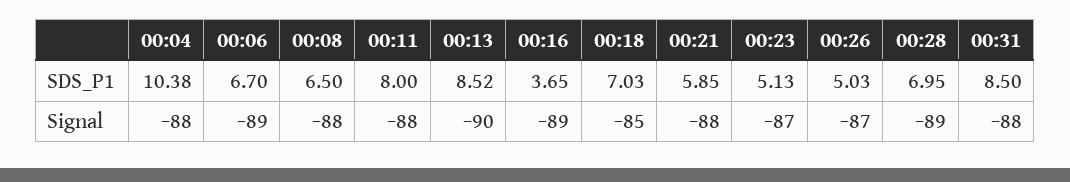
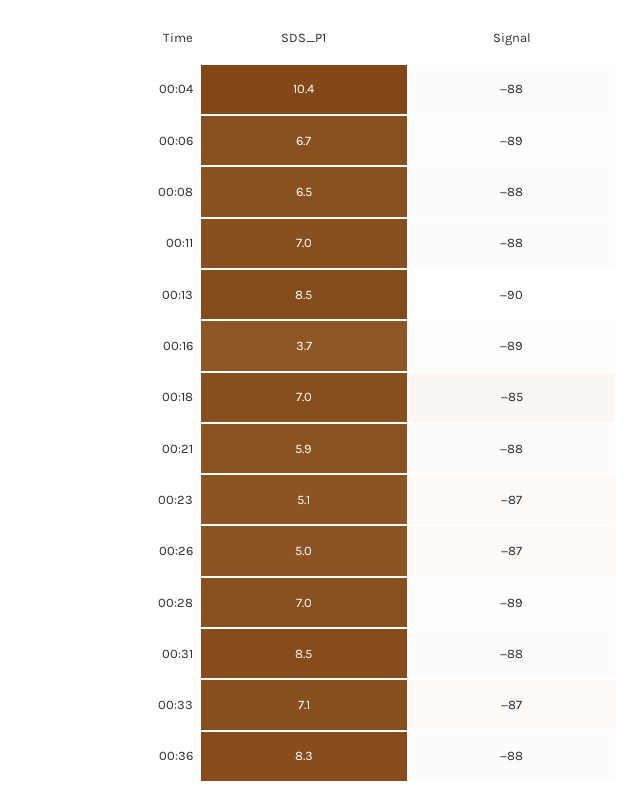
00:11, SDS_P1: 8 -> 7
00:33, SDS_P1: none -> 7.1
00:33, Signal: none -> -87
00:36, SDS_P1: none -> 8.3
00:36, Signal: none -> -88

